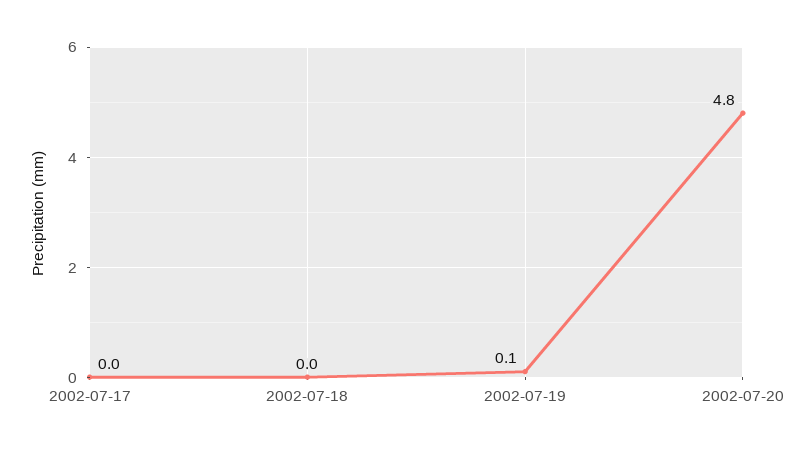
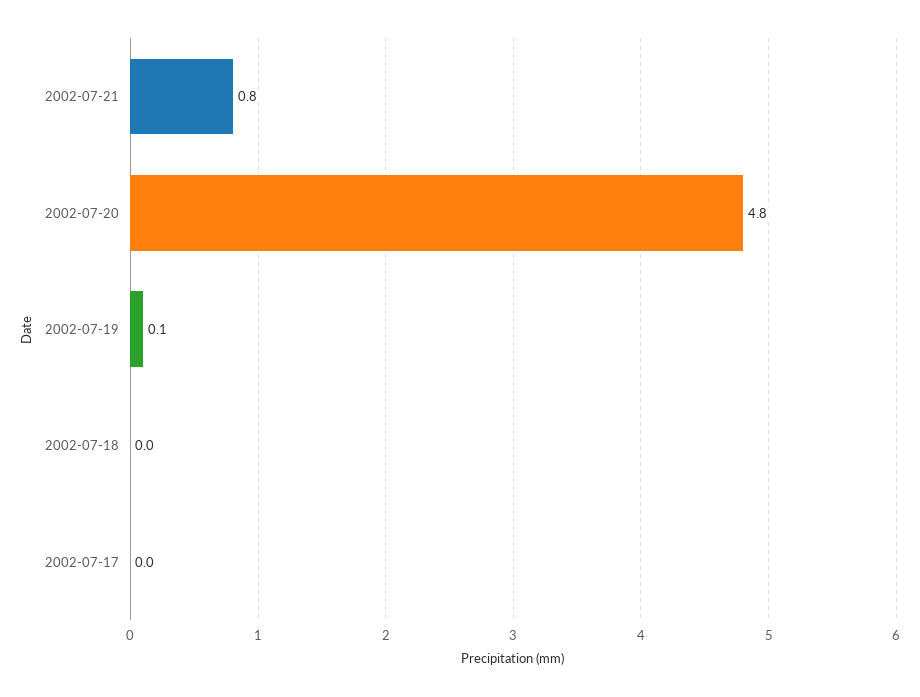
2002-07-21: none -> 0.8

